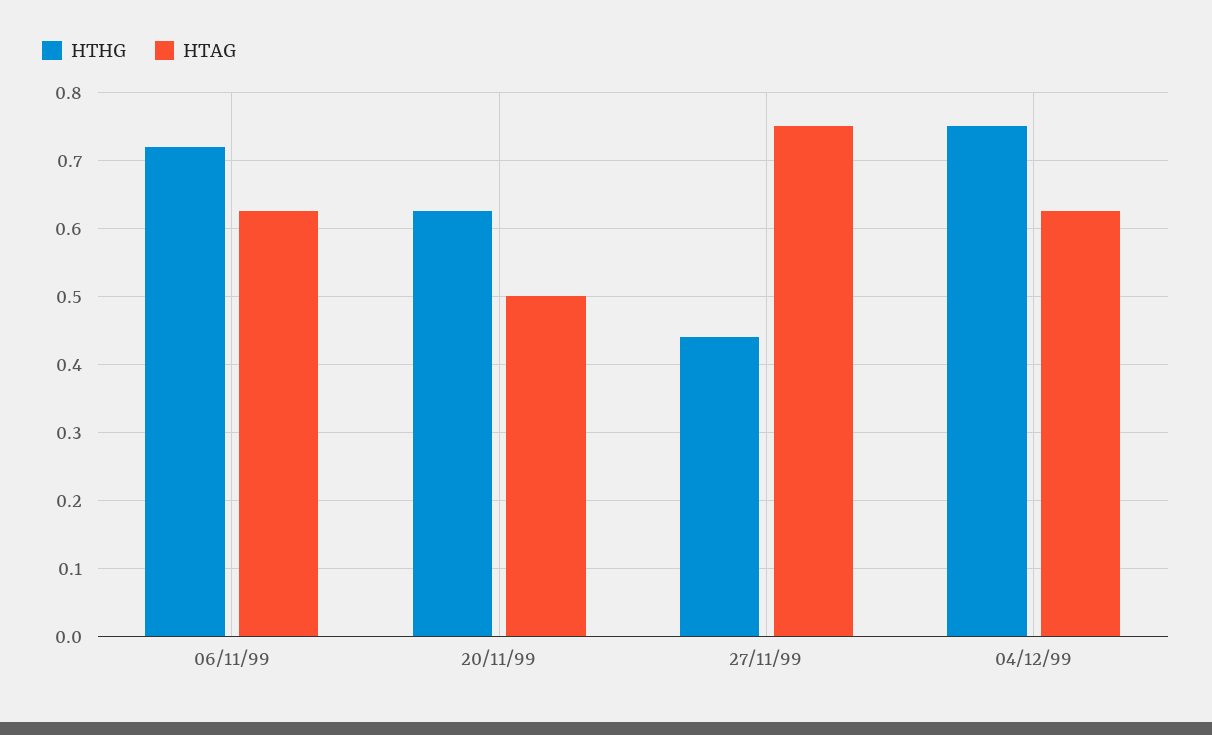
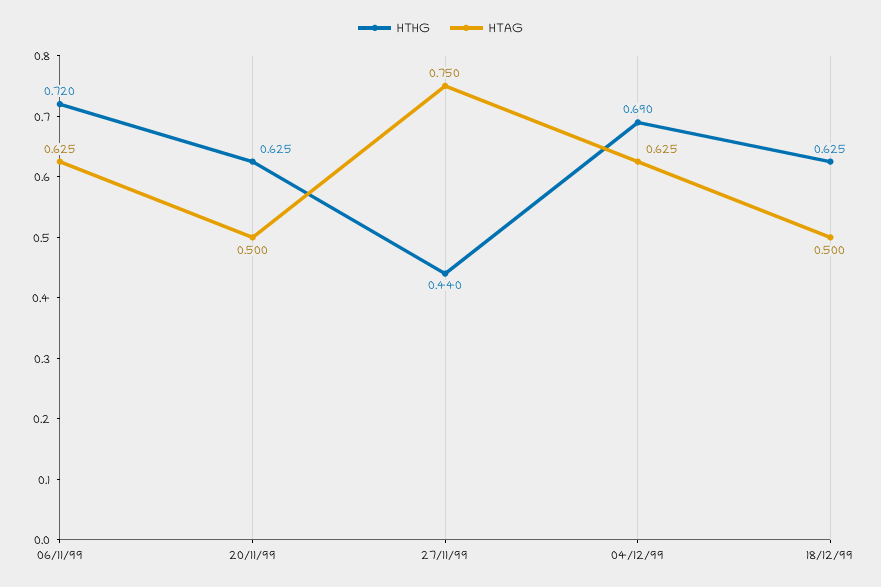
HTHG, 04/12/99: 0.75 -> 0.69
HTHG, 18/12/99: none -> 0.625
HTAG, 18/12/99: none -> 0.5

